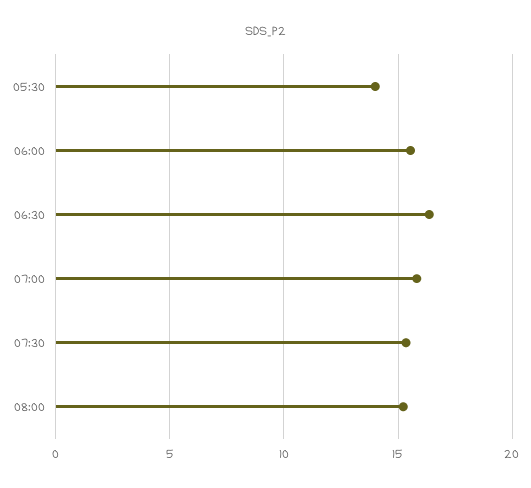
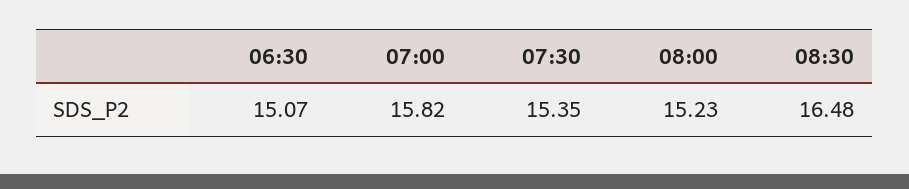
05:30: 14 -> none
06:00: 15.5 -> none
06:30: 16.5 -> 15.07
08:30: none -> 16.48

